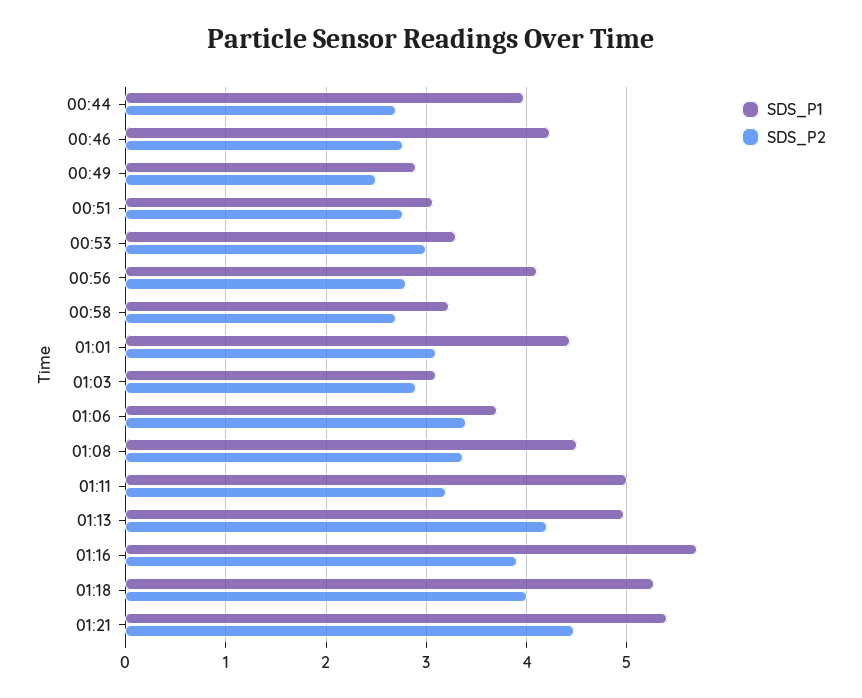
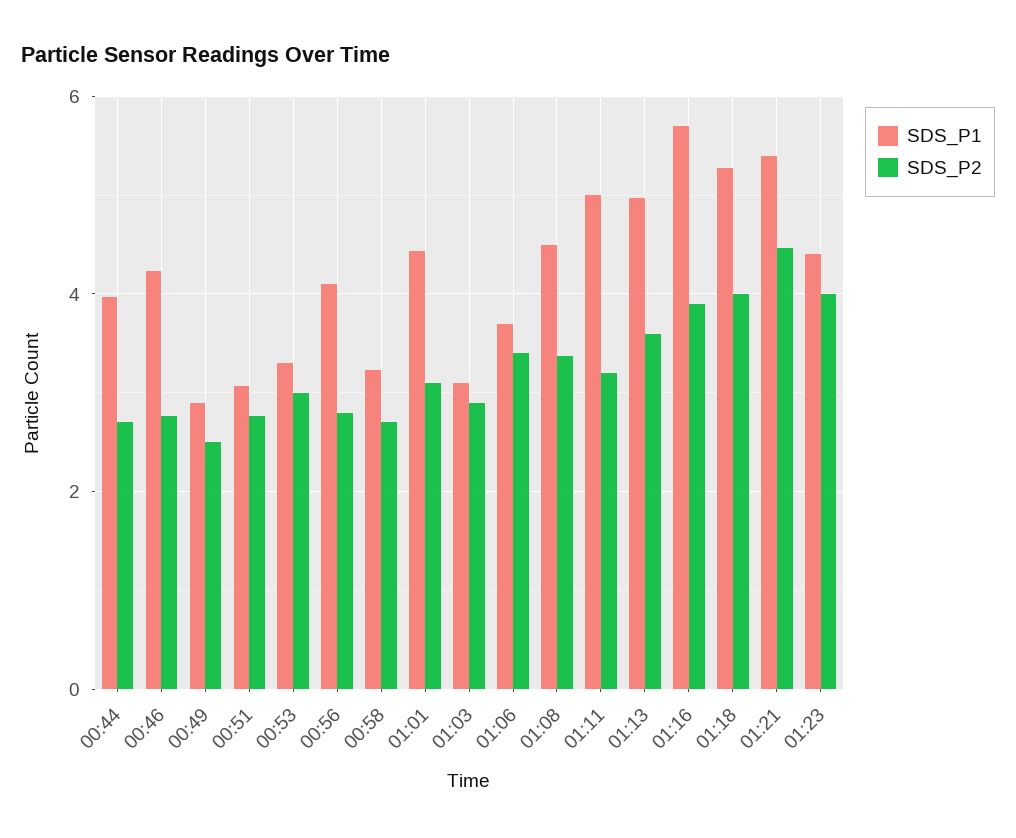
SDS_P2, 01:13: 4.2 -> 3.6
SDS_P1, 01:23: none -> 4.4
SDS_P2, 01:23: none -> 4

